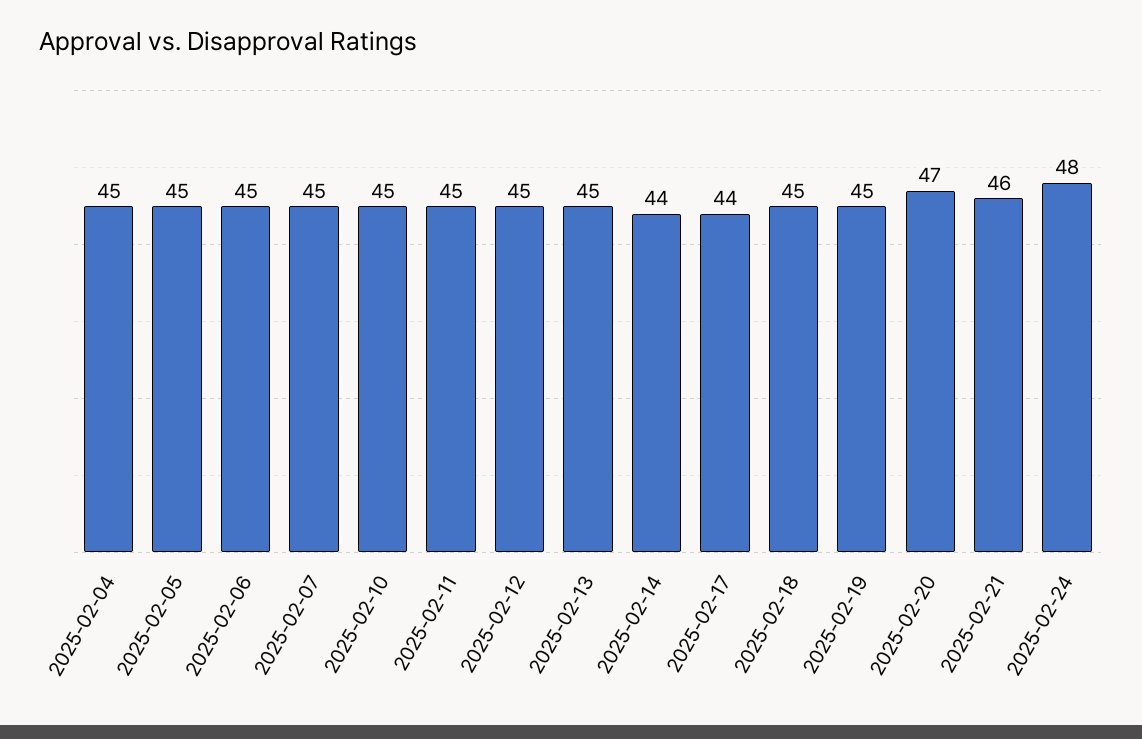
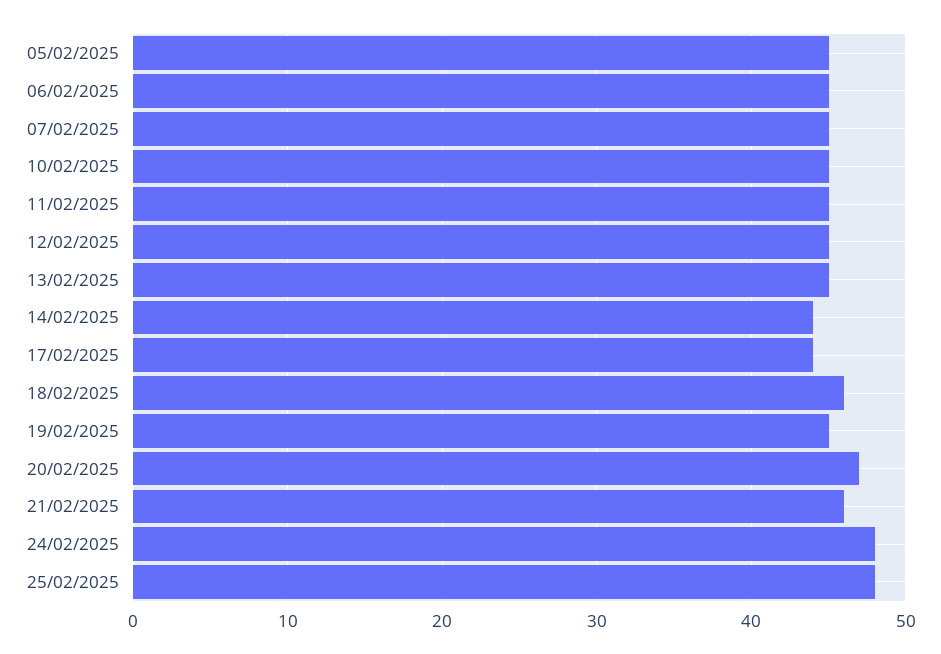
2025-02-04: 45 -> none
2025-02-18: 45 -> 46
25/02/2025: none -> 48

